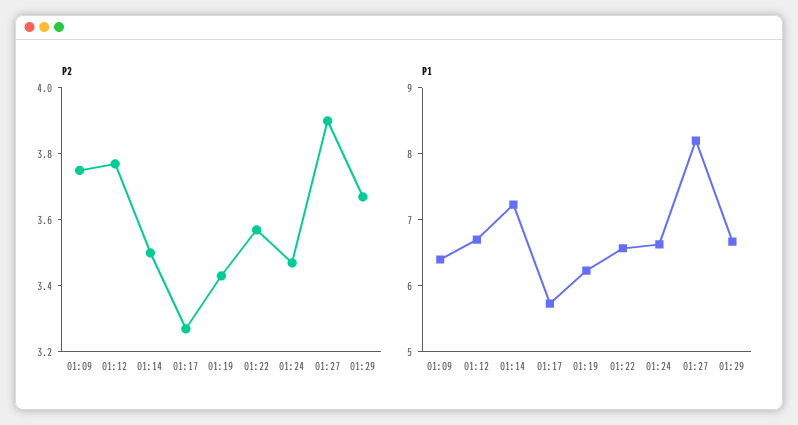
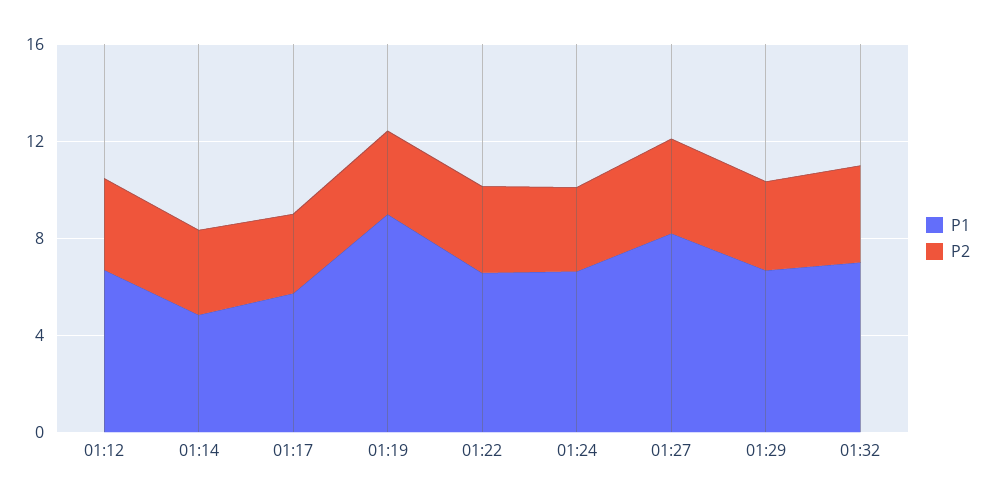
P2, 01:09: 3.75 -> none
P1, 01:09: 6.4 -> none
P1, 01:14: 7.2 -> 5
P1, 01:19: 6.2 -> 9
P1, 01:32: none -> 7
P2, 01:32: none -> 4

